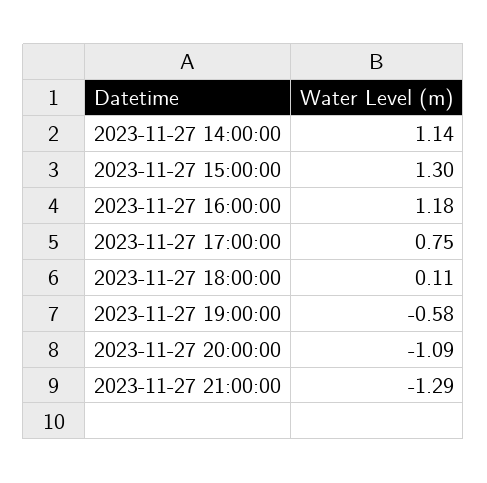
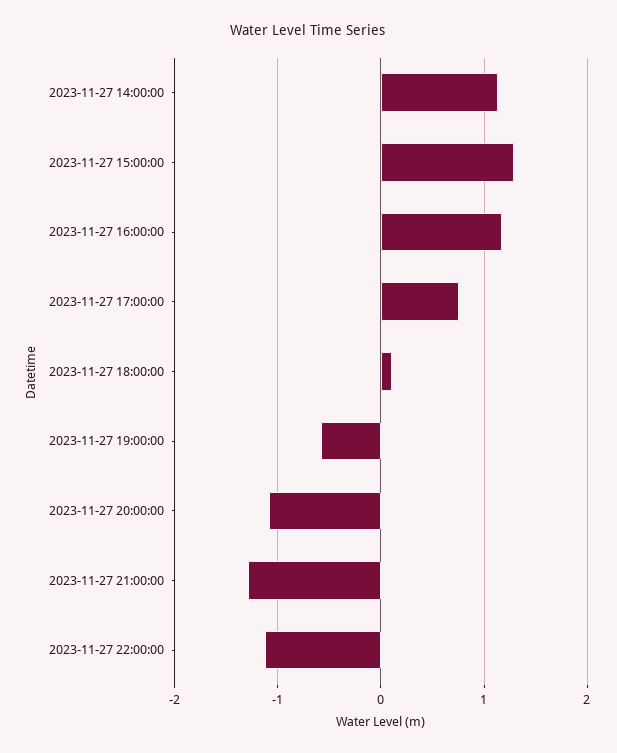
2023-11-27 22:00:00: none -> -1.1

